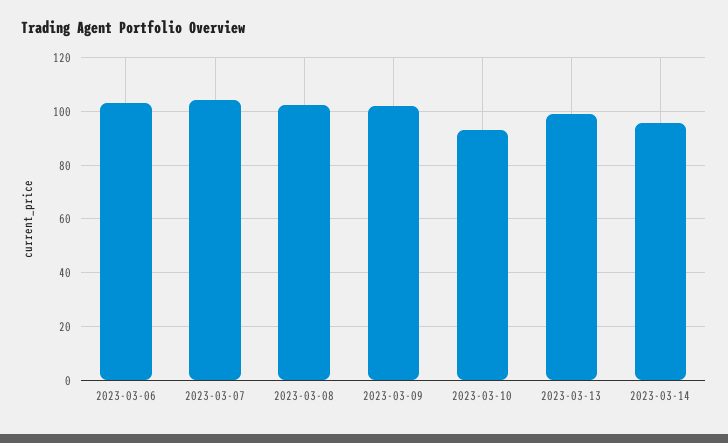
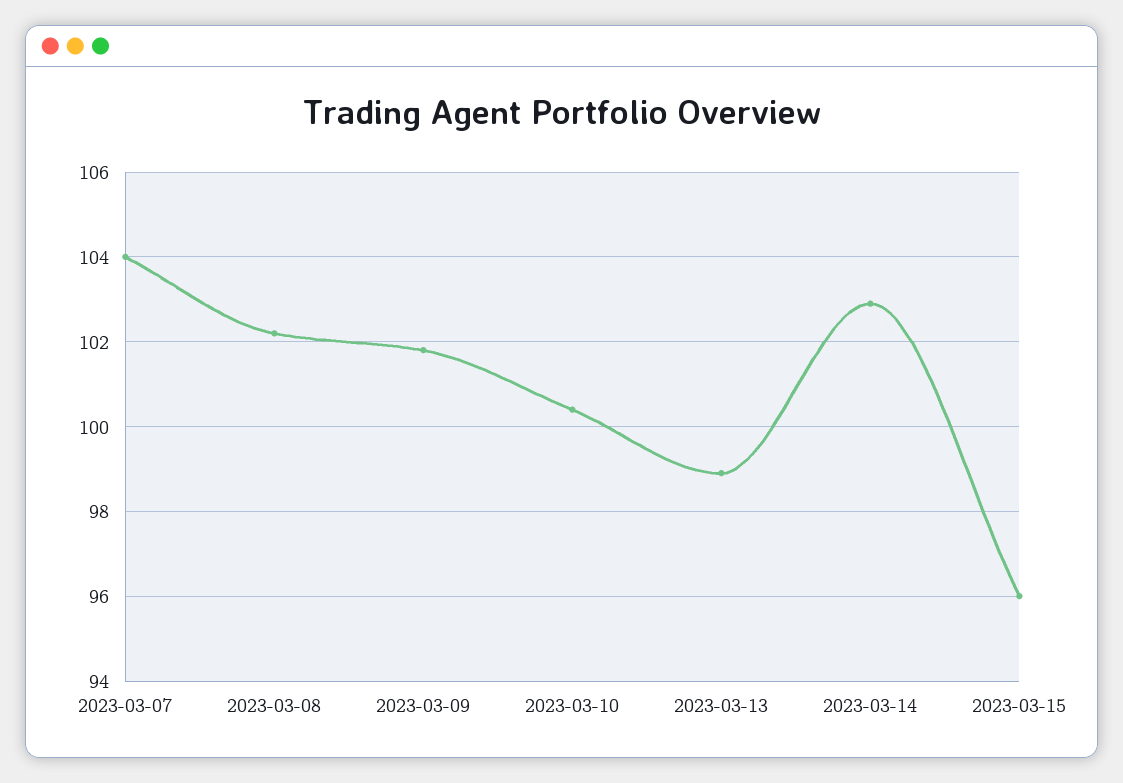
2023-03-06: 102.5 -> none
2023-03-10: 92.5 -> 100.5
2023-03-14: 95 -> 103
2023-03-15: none -> 96

